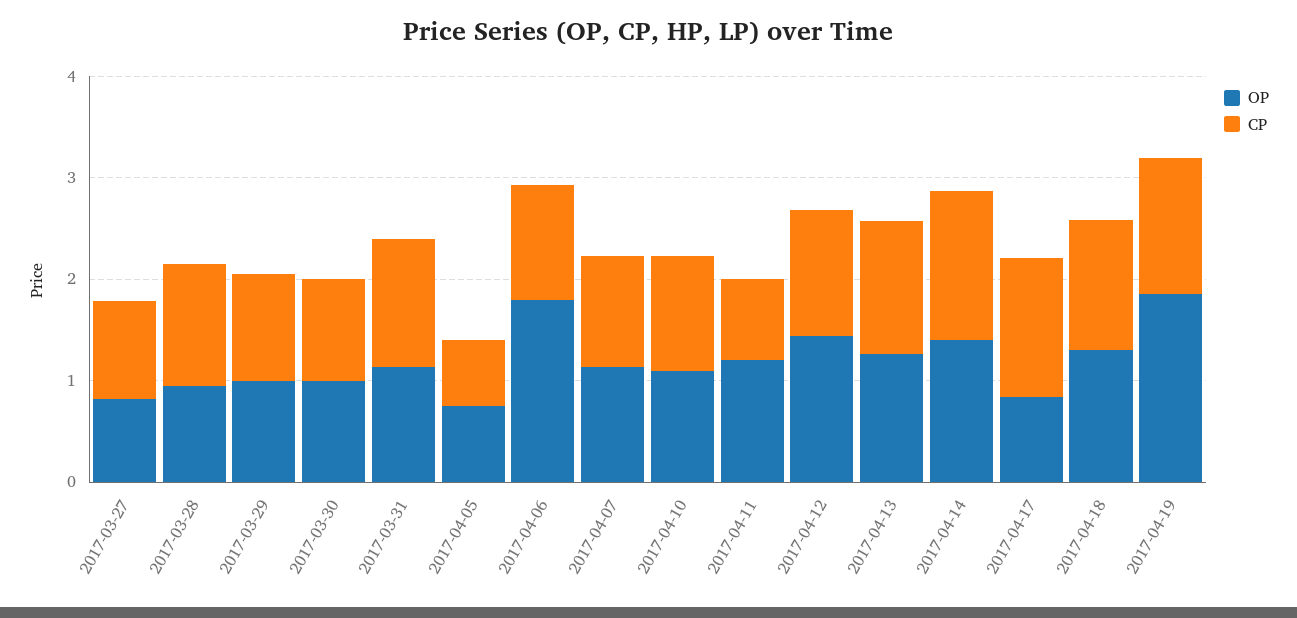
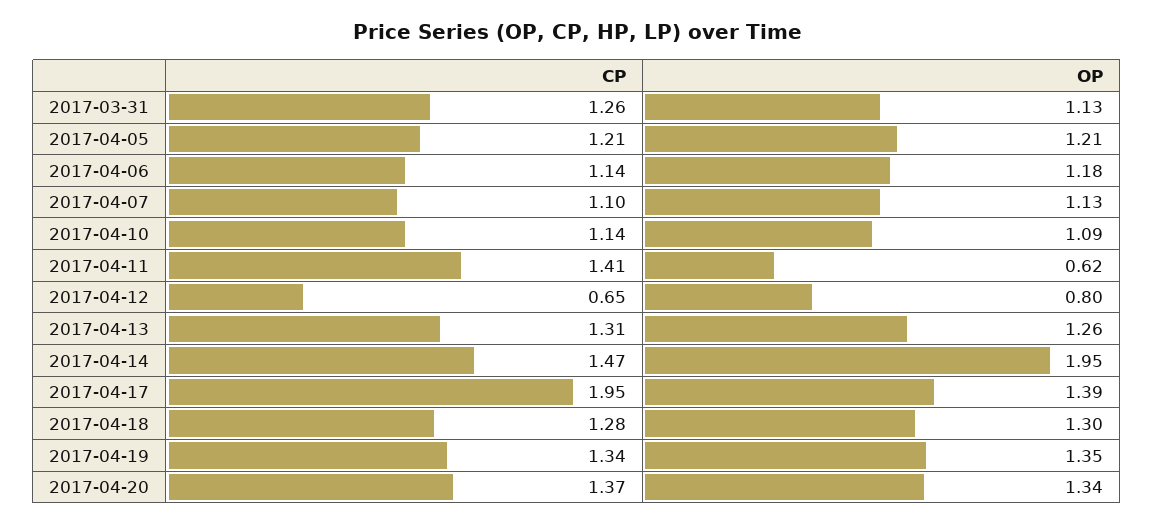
OP, 2017-03-27: 0.8 -> none
CP, 2017-03-27: 1 -> none
OP, 2017-03-28: 1 -> none
CP, 2017-03-28: 1.2 -> none
OP, 2017-03-29: 1 -> none
CP, 2017-03-29: 1 -> none
OP, 2017-03-30: 1 -> none
CP, 2017-03-30: 1 -> none
OP, 2017-04-05: 0.8 -> 1.21
CP, 2017-04-05: 0.6 -> 1.21
OP, 2017-04-06: 1.8 -> 1.18
OP, 2017-04-11: 1.2 -> 0.62
CP, 2017-04-11: 0.8 -> 1.41
OP, 2017-04-12: 1.4 -> 0.8
CP, 2017-04-12: 1.2 -> 0.65
OP, 2017-04-14: 1.4 -> 1.95
OP, 2017-04-17: 0.8 -> 1.39
CP, 2017-04-17: 1.4 -> 1.95
OP, 2017-04-19: 1.8 -> 1.35
CP, 2017-04-20: none -> 1.37
OP, 2017-04-20: none -> 1.34

